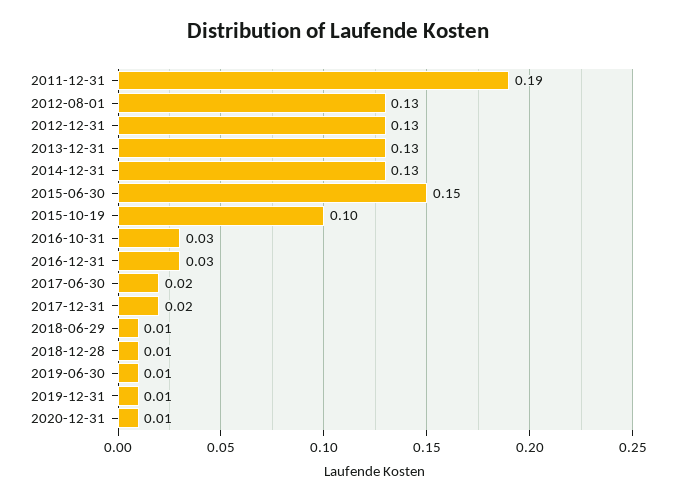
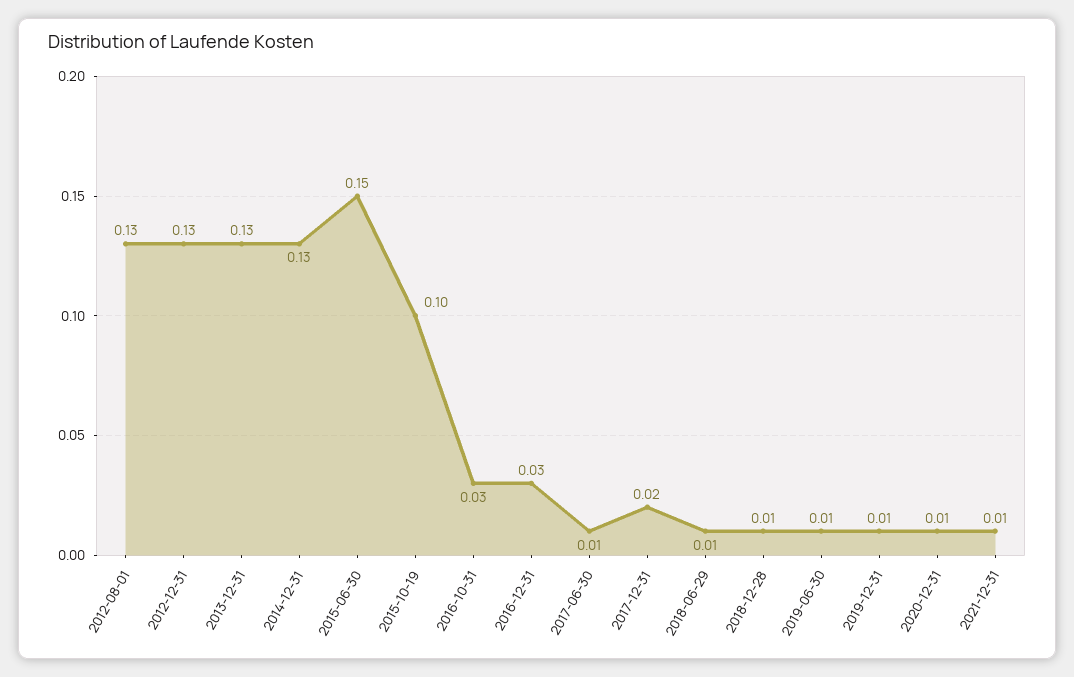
2011-12-31: 0.19 -> none
2017-06-30: 0.02 -> 0.01
2021-12-31: none -> 0.01

